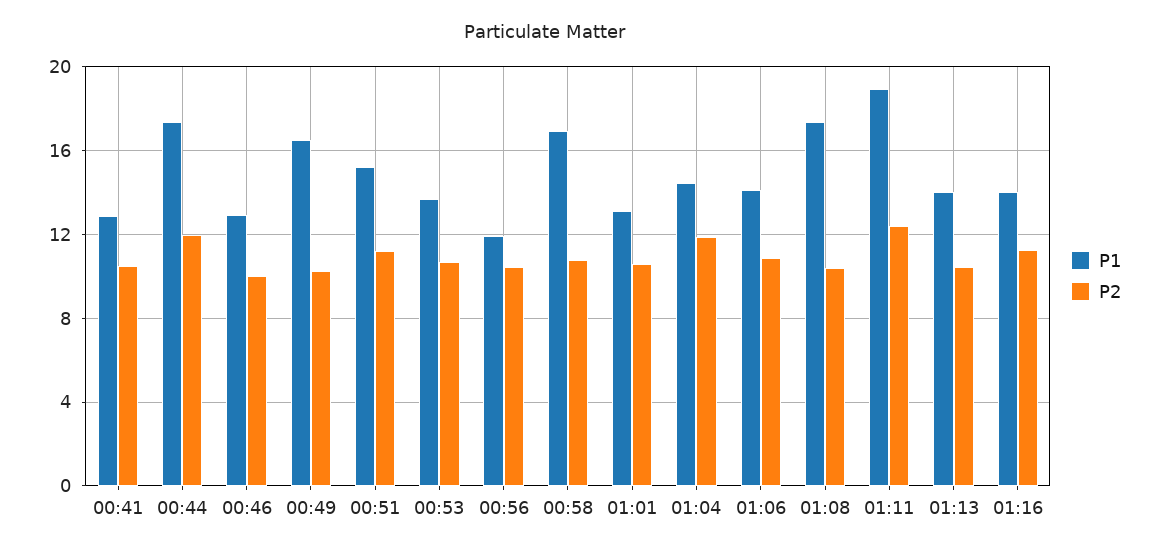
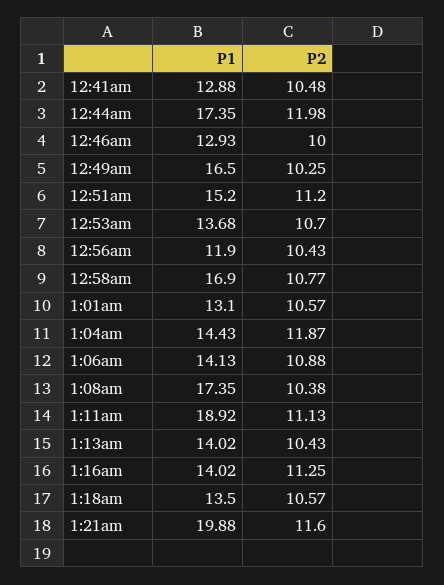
P2, 01:11: 12.5 -> 11.13
P1, 1:18am: none -> 13.5
P2, 1:18am: none -> 10.57
P1, 1:21am: none -> 19.88
P2, 1:21am: none -> 11.6

